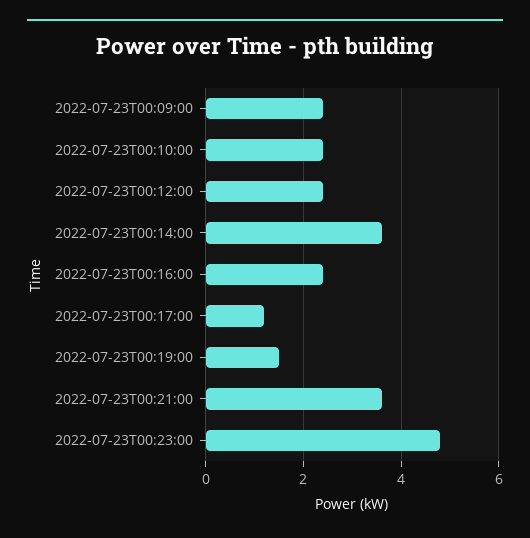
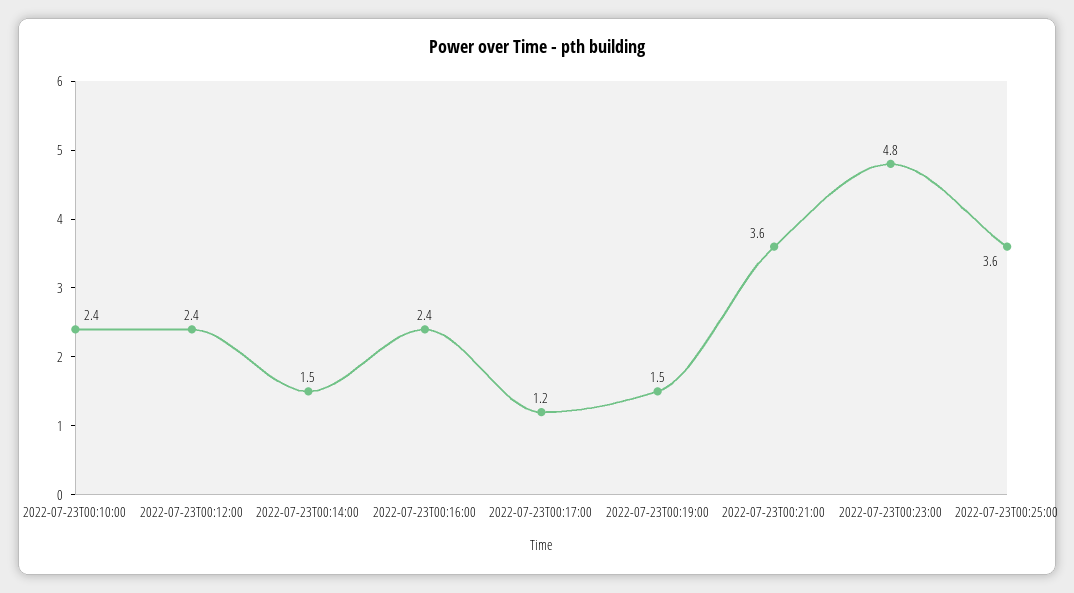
2022-07-23T00:09:00: 2.5 -> none
2022-07-23T00:14:00: 3.5 -> 1.5
2022-07-23T00:25:00: none -> 3.6

